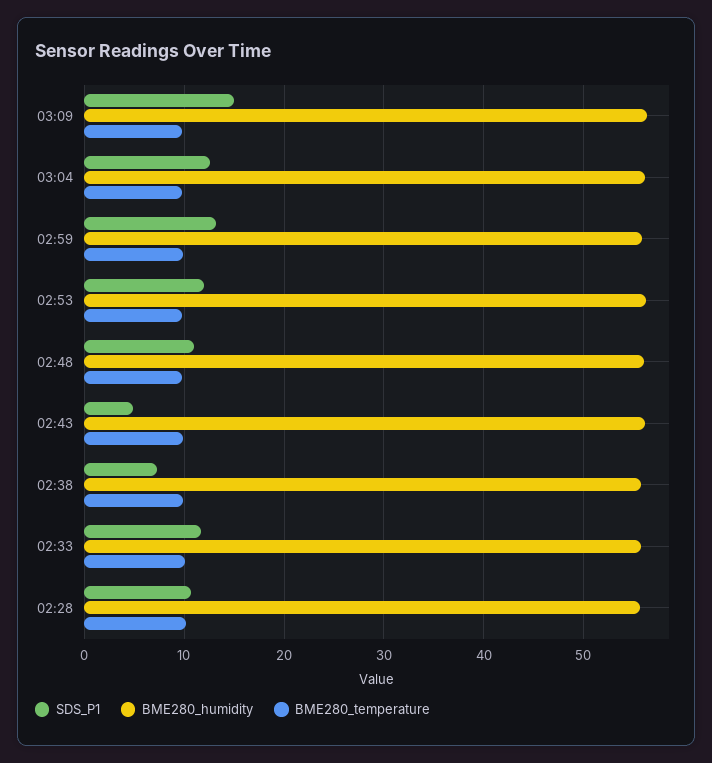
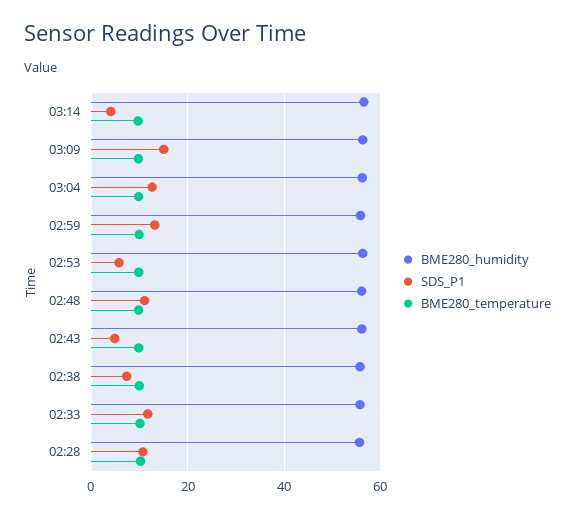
SDS_P1, 02:53: 12 -> 6
BME280_humidity, 03:14: none -> 56
SDS_P1, 03:14: none -> 4
BME280_temperature, 03:14: none -> 10

